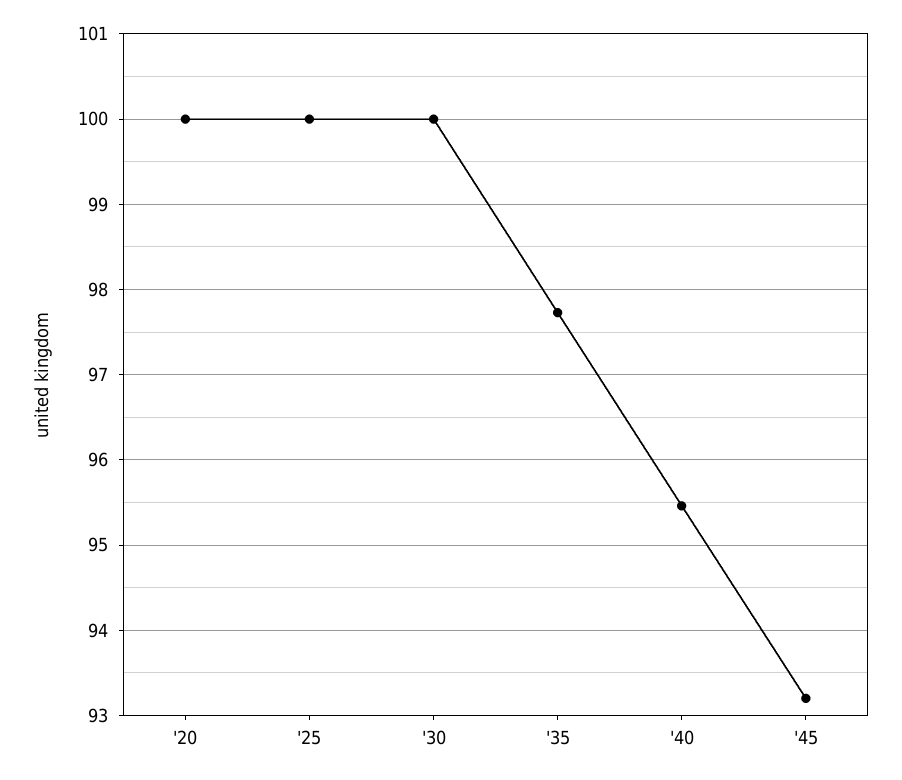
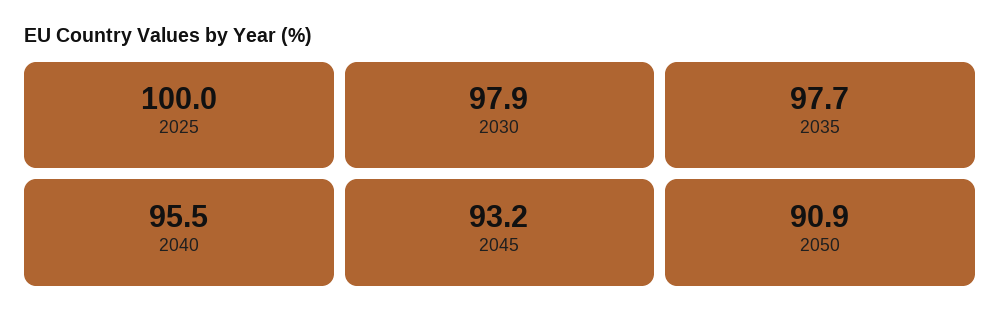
'20: 100 -> none
'30: 100 -> 97.9
2050: none -> 90.9

